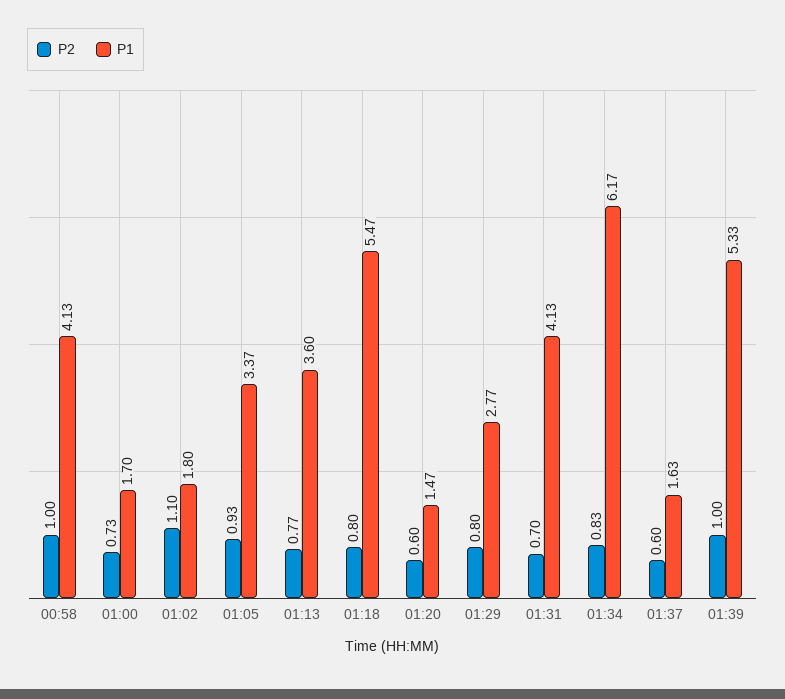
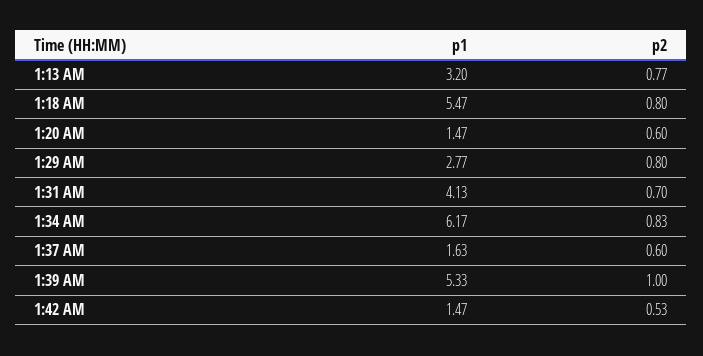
P2, 00:58: 1 -> none
P1, 00:58: 4.13 -> none
P2, 01:00: 0.73 -> none
P1, 01:00: 1.7 -> none
P2, 01:02: 1.1 -> none
P1, 01:02: 1.8 -> none
P2, 01:05: 0.93 -> none
P1, 01:05: 3.37 -> none
P1, 01:13: 3.6 -> 3.2
P1, 1:42 AM: none -> 1.47
P2, 1:42 AM: none -> 0.53

